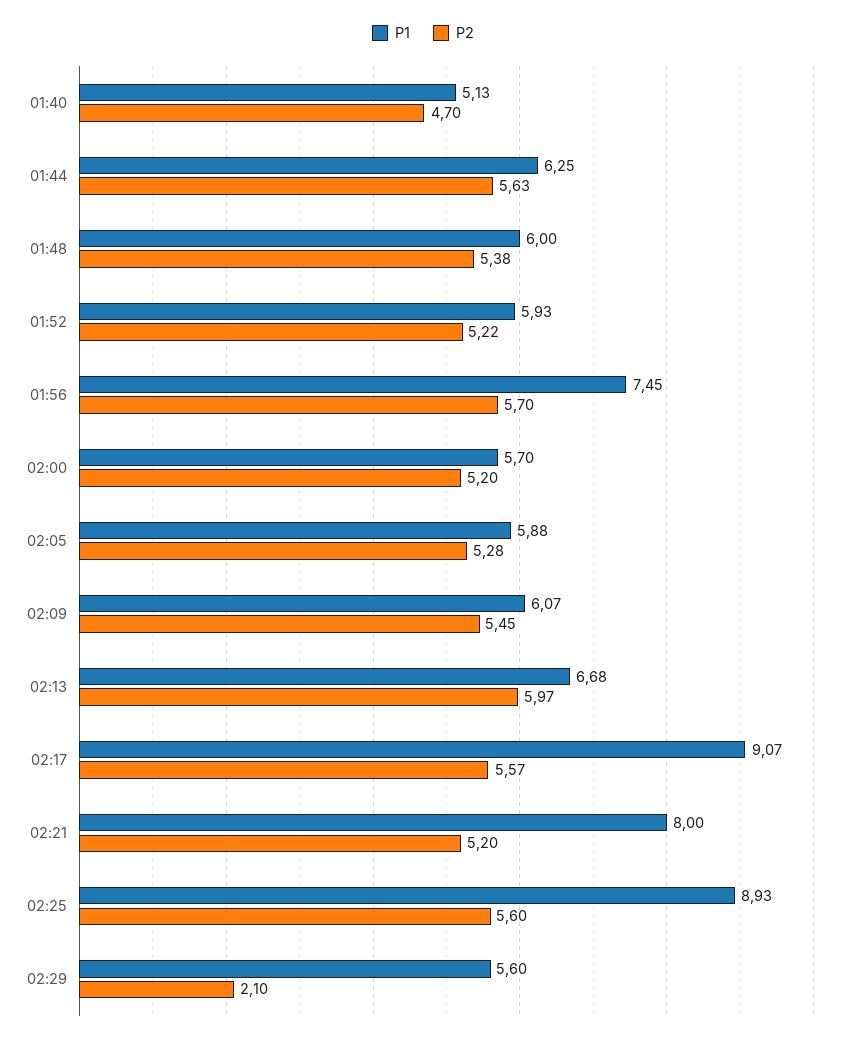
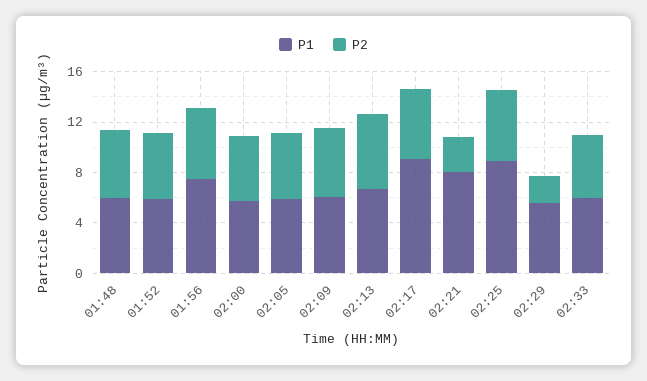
P1, 01:40: 5.13 -> none
P2, 01:40: 4.7 -> none
P1, 01:44: 6.25 -> none
P2, 01:44: 5.63 -> none
P2, 02:21: 5.2 -> 3
P1, 02:33: none -> 6
P2, 02:33: none -> 5

